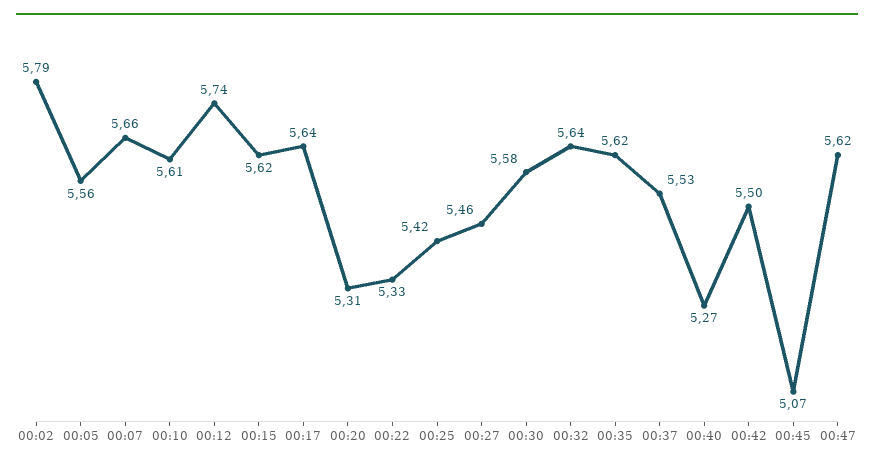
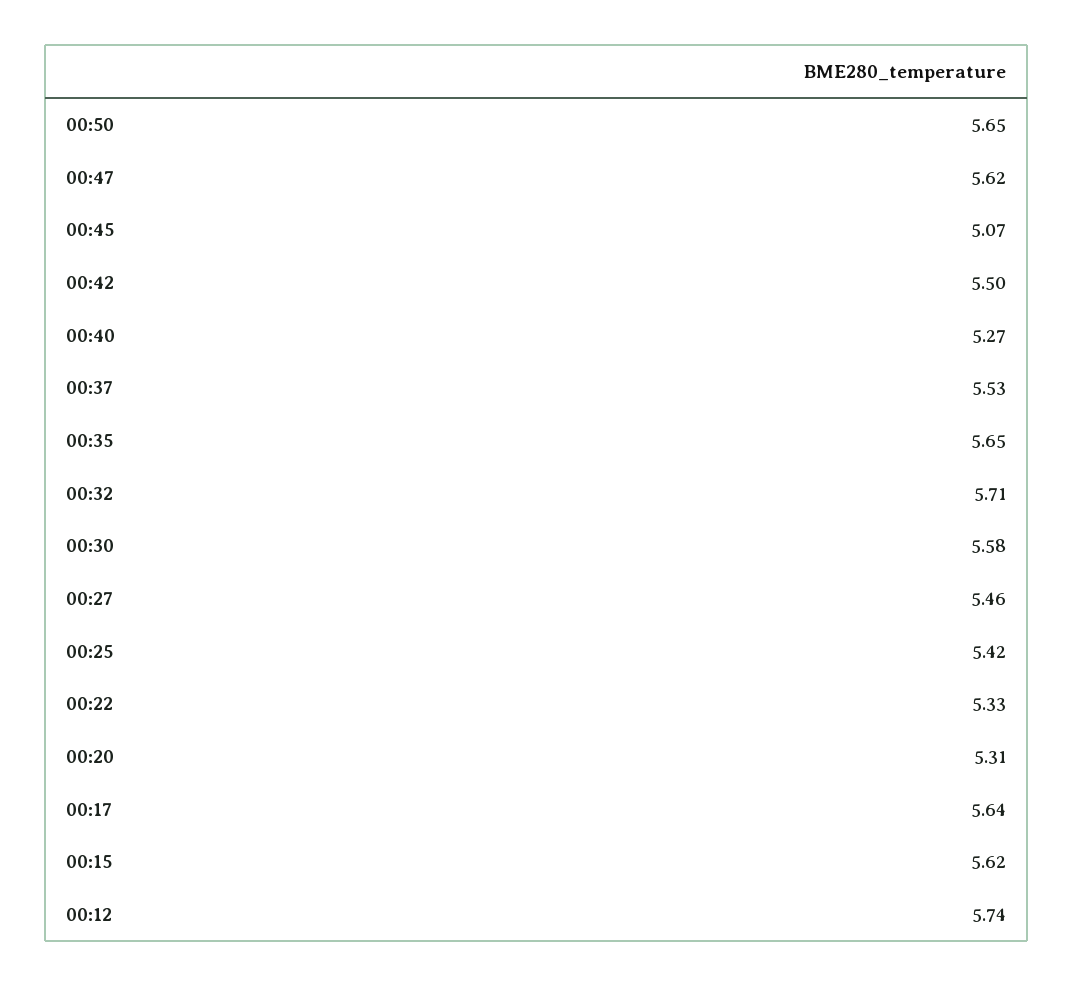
00:02: 5.79 -> none
00:05: 5.56 -> none
00:07: 5.66 -> none
00:10: 5.61 -> none
00:32: 5.64 -> 5.71
00:35: 5.62 -> 5.65
00:50: none -> 5.65

